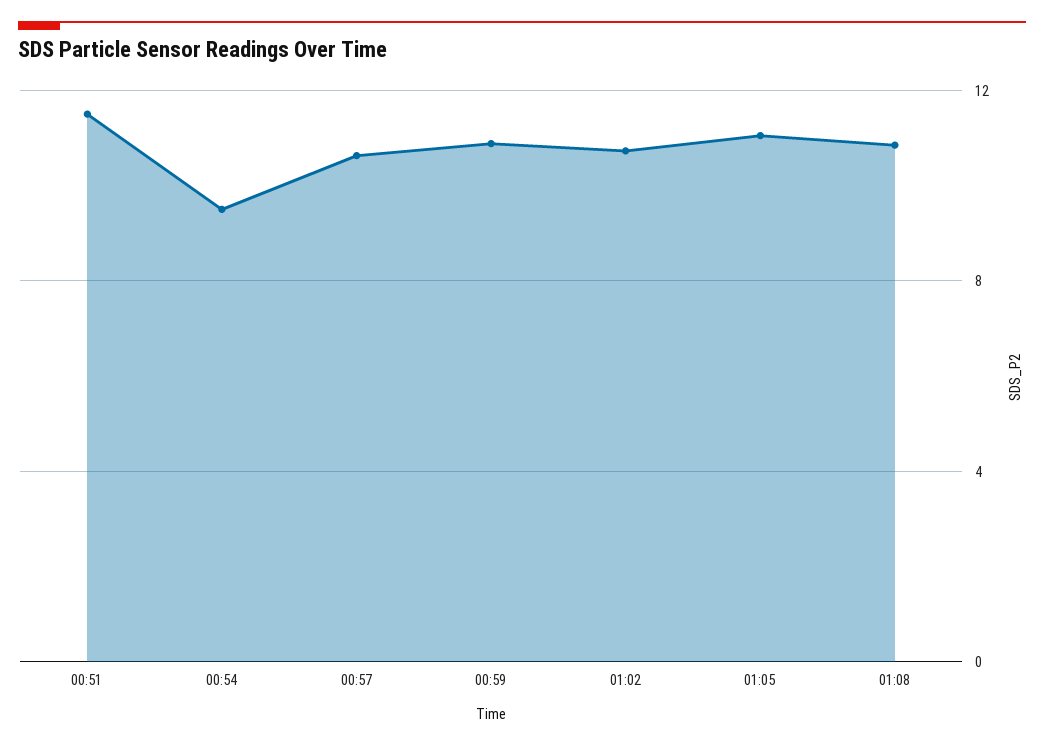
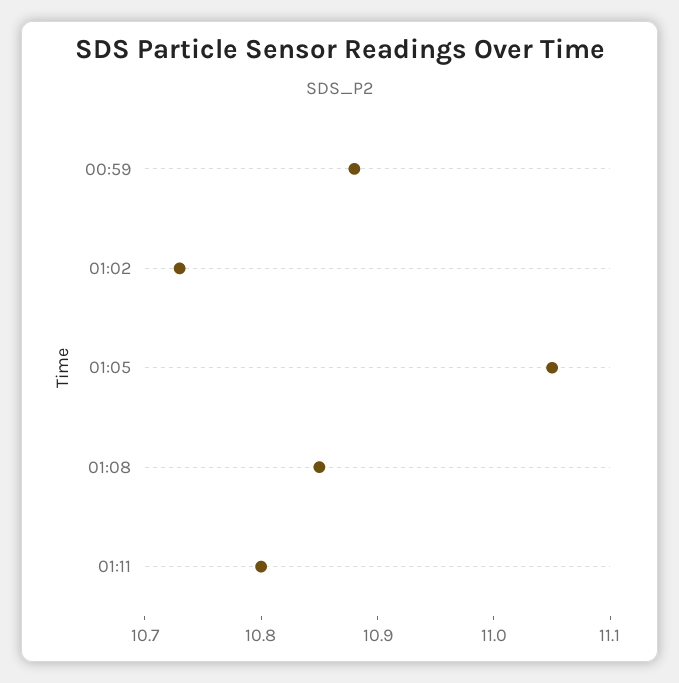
00:51: 11.5 -> none
00:54: 9.5 -> none
00:57: 10.5 -> none
01:11: none -> 10.8

